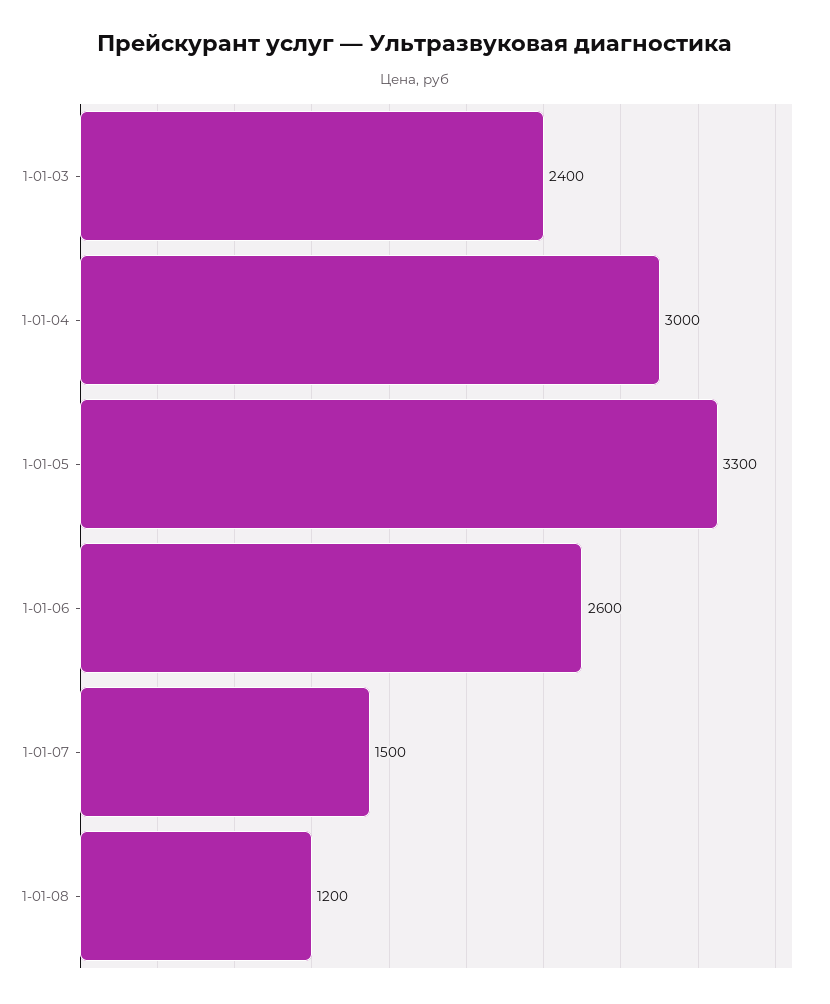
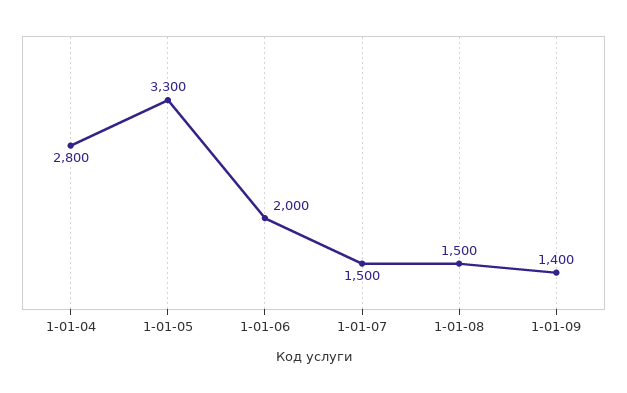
1-01-03: 2400 -> none
1-01-04: 3000 -> 2800
1-01-06: 2600 -> 2000
1-01-08: 1200 -> 1500
1-01-09: none -> 1400

